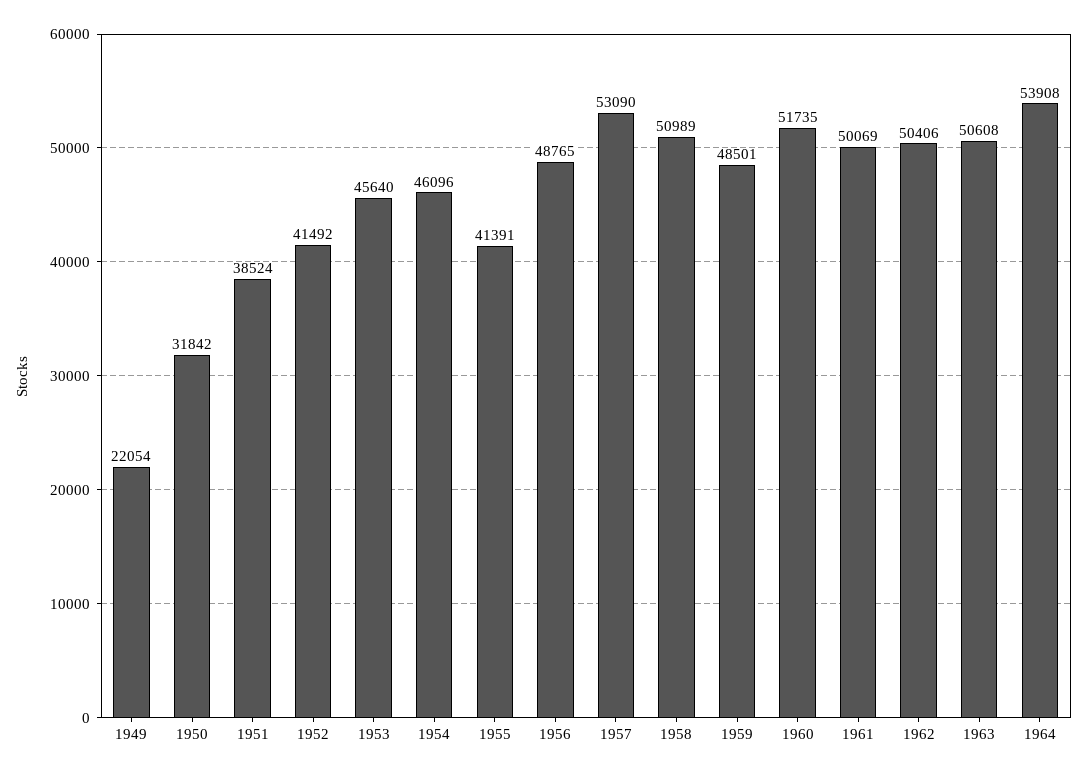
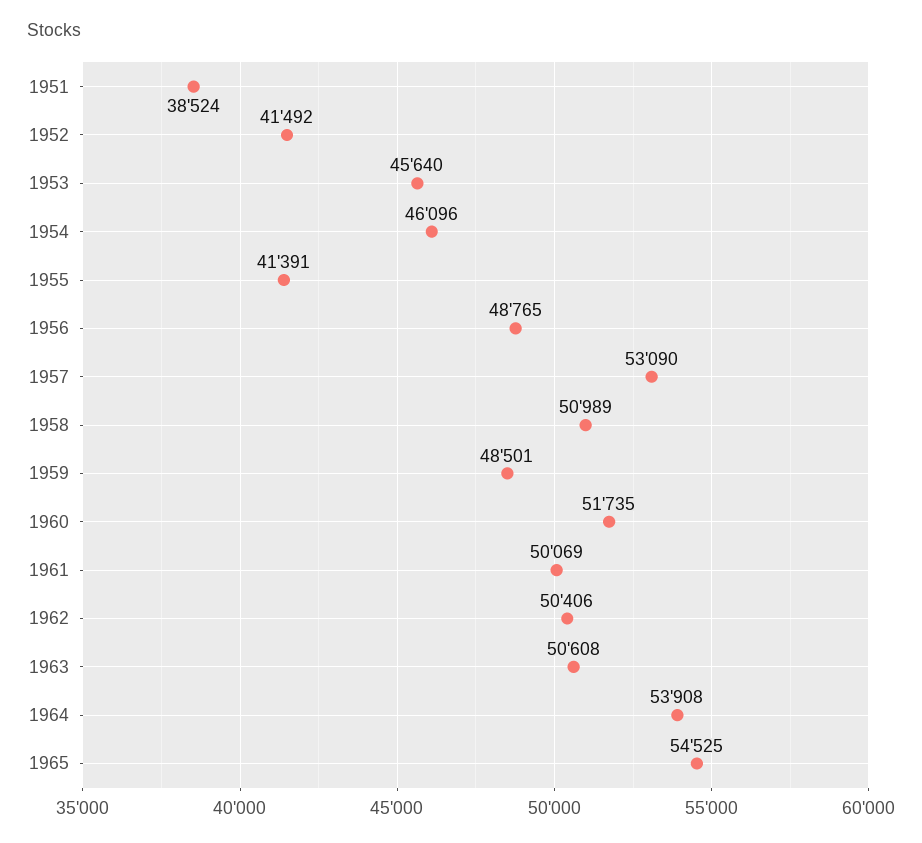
1949: 22054 -> none
1950: 31842 -> none
1965: none -> 54525

